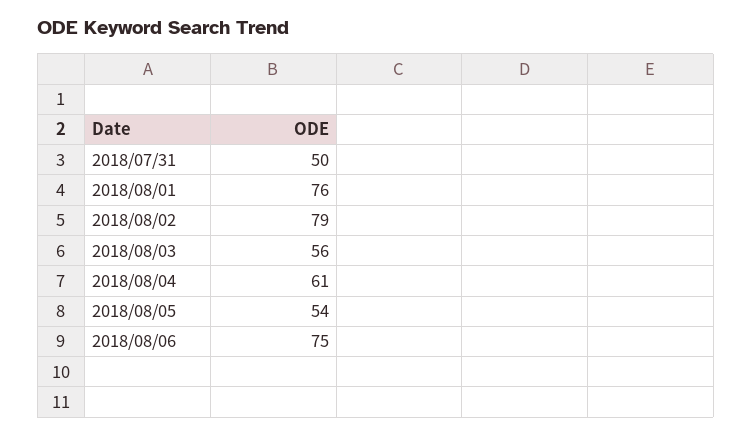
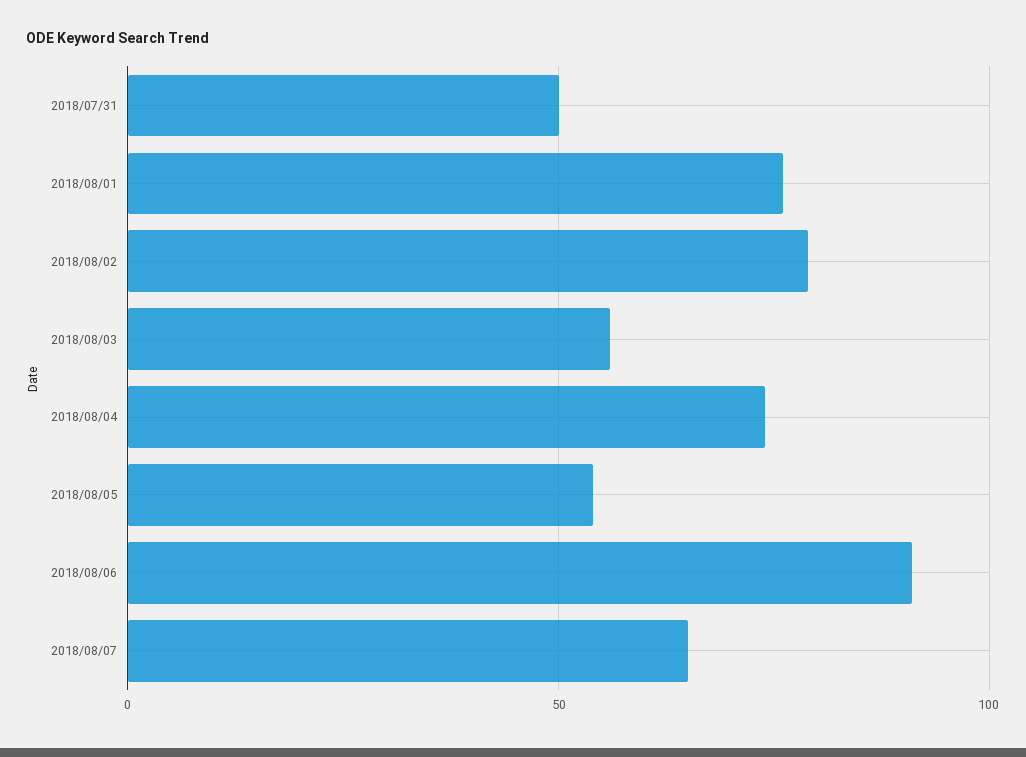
2018/08/04: 61 -> 75
2018/08/06: 75 -> 90
2018/08/07: none -> 65

